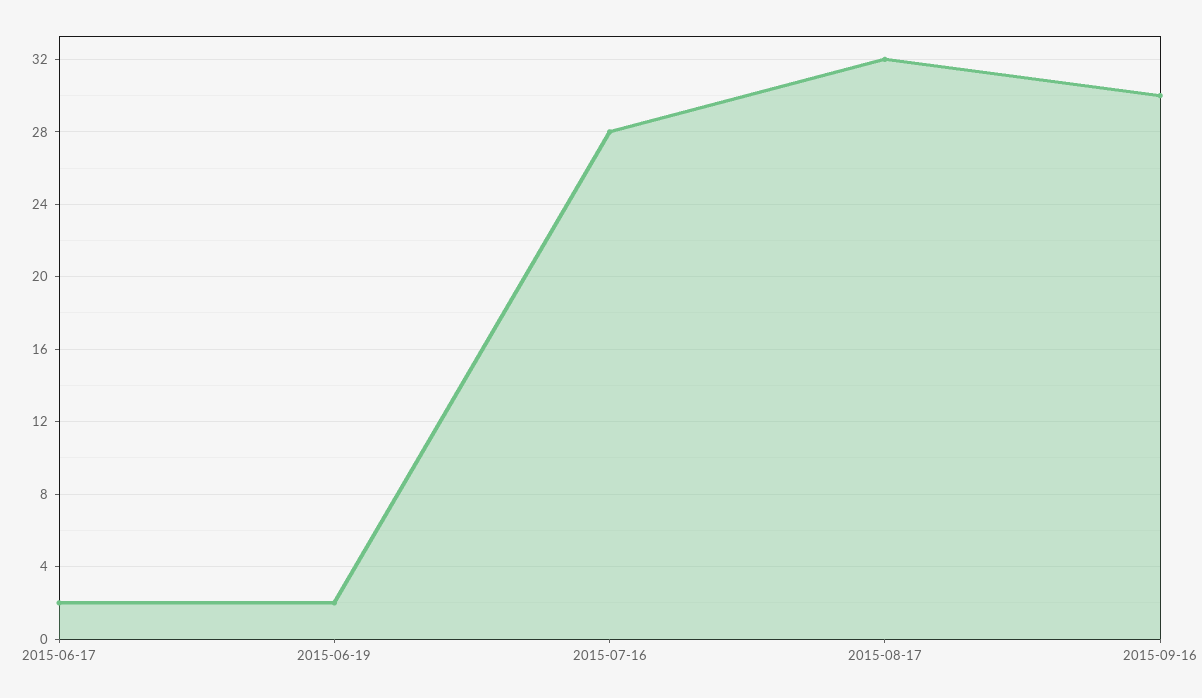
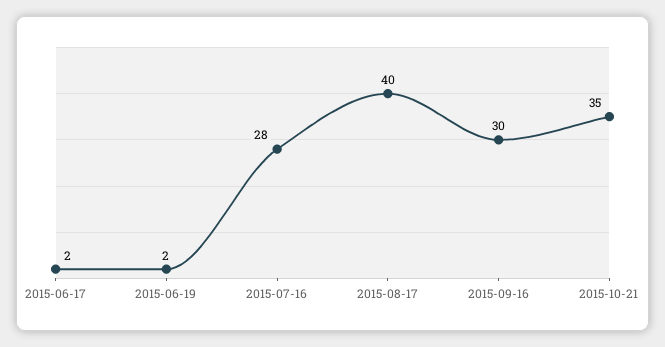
2015-08-17: 32 -> 40
2015-10-21: none -> 35

